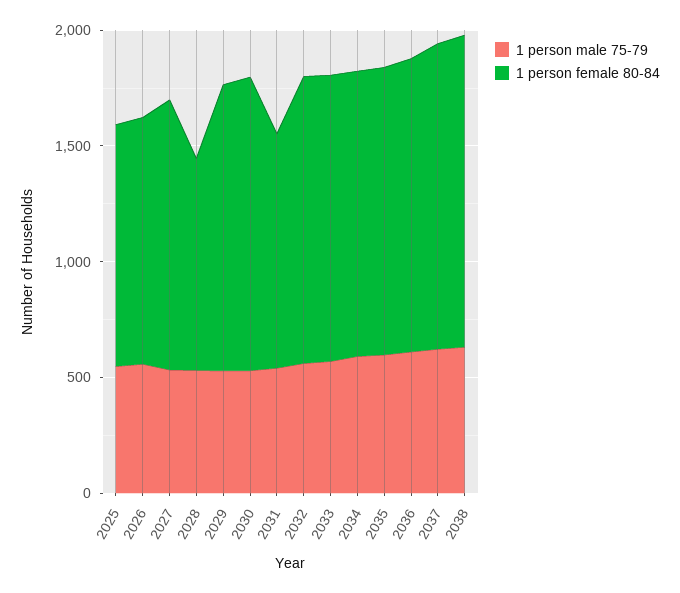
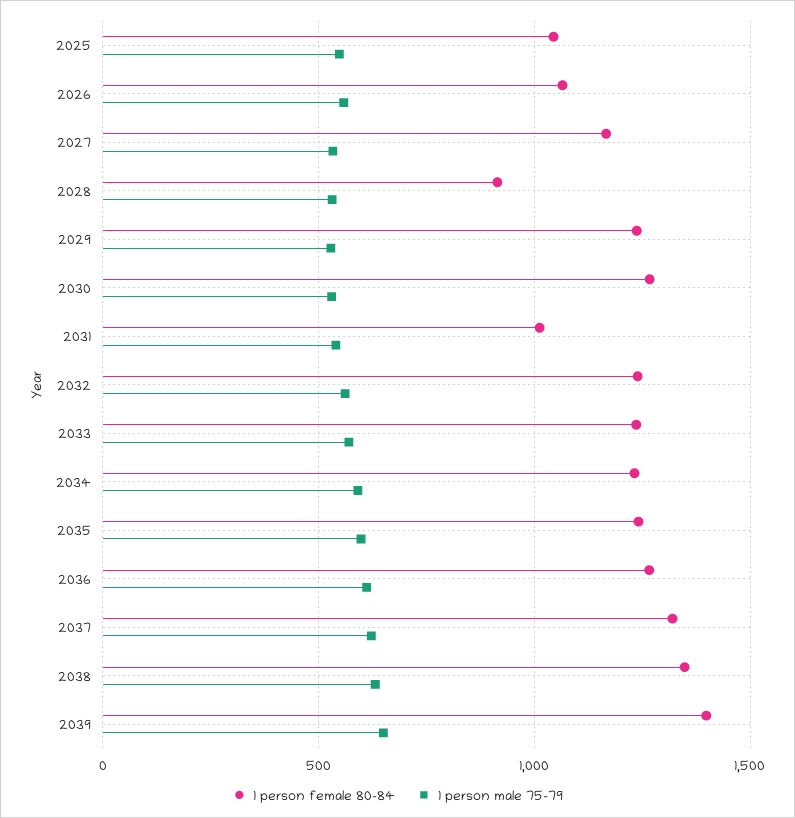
1 person female 80-84, 2039: none -> 1400
1 person male 75-79, 2039: none -> 650

